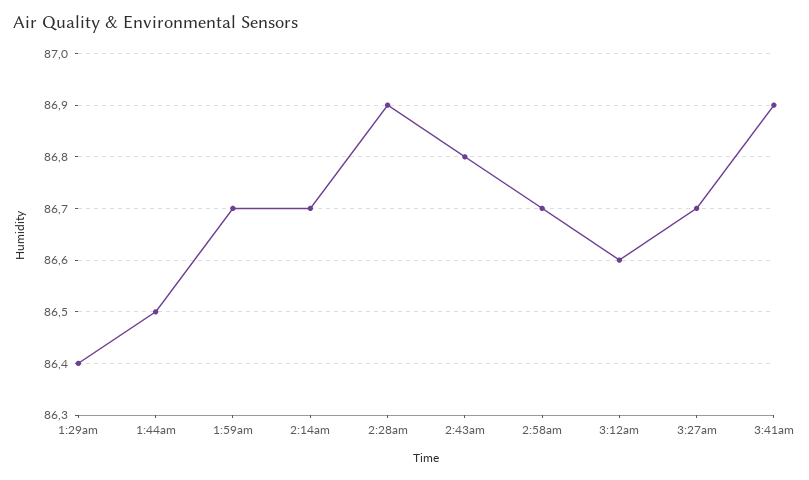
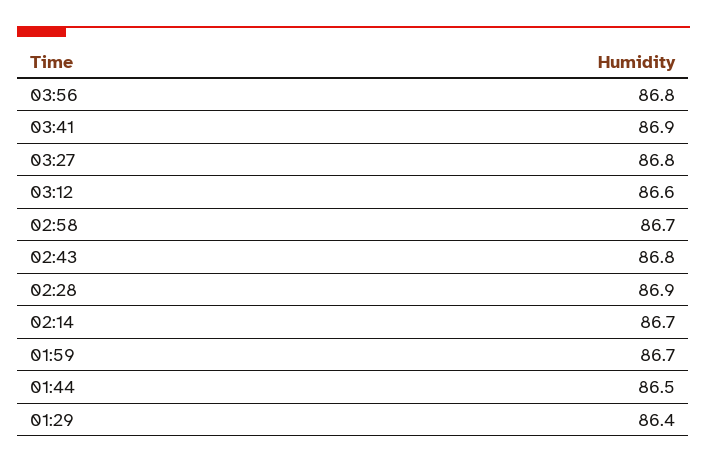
3:27am: 86.7 -> 86.8
03:56: none -> 86.8

